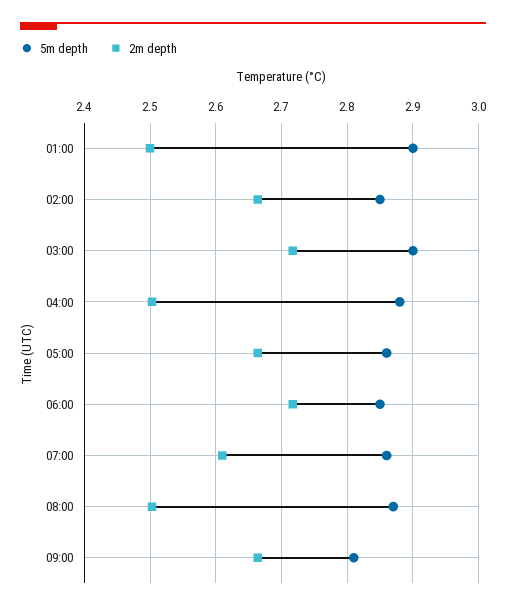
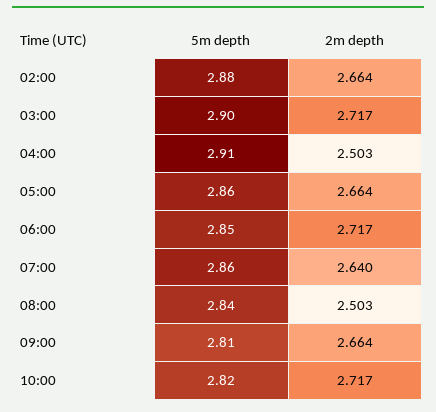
5m depth, 01:00: 2.9 -> none
2m depth, 01:00: 2.5 -> none
5m depth, 02:00: 2.85 -> 2.88
5m depth, 04:00: 2.88 -> 2.91
2m depth, 07:00: 2.61 -> 2.64
5m depth, 08:00: 2.87 -> 2.84
5m depth, 10:00: none -> 2.82
2m depth, 10:00: none -> 2.717

